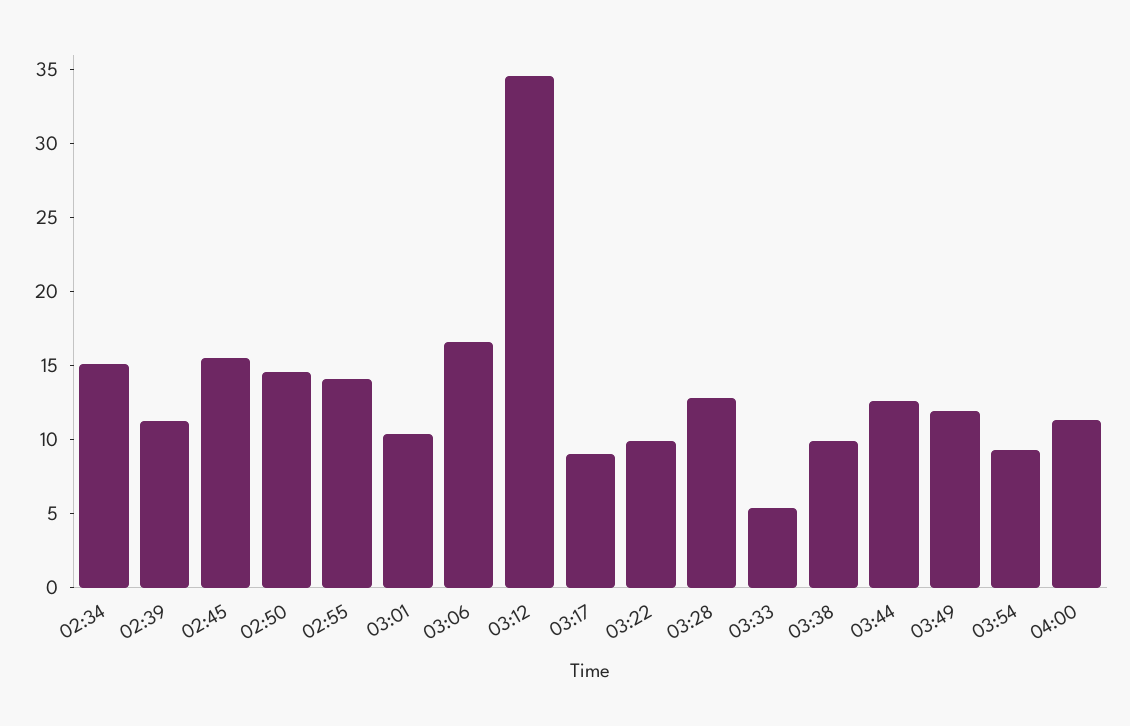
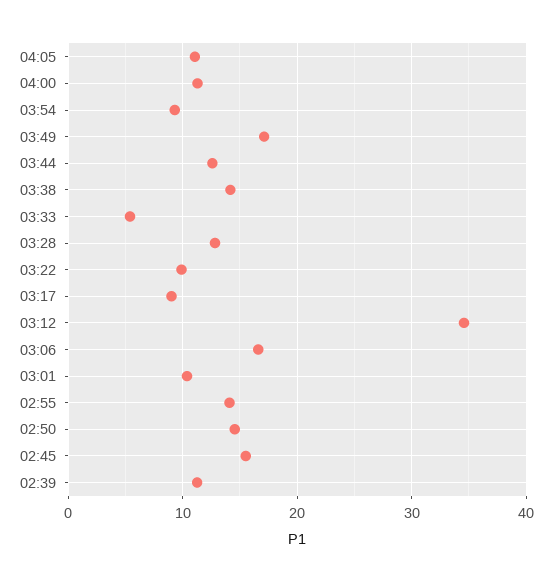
02:34: 15 -> none
03:38: 10 -> 14
03:49: 12 -> 17
04:05: none -> 11

